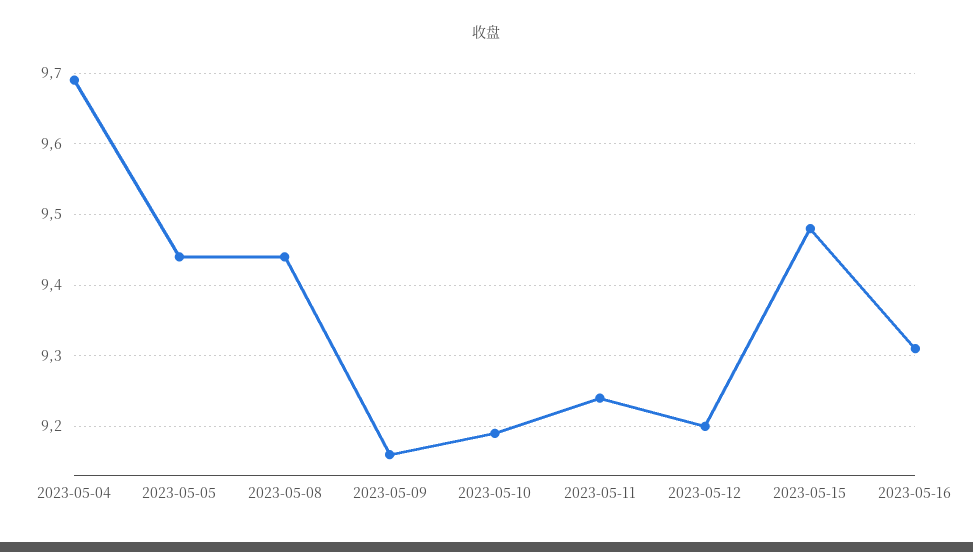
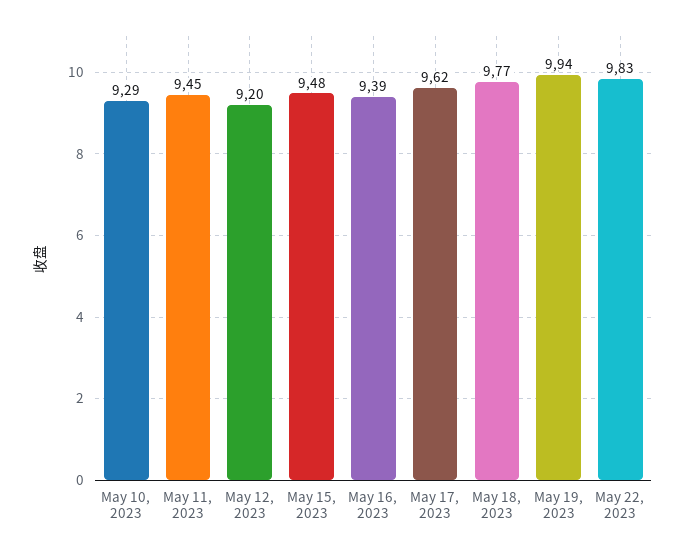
2023-05-04: 9.69 -> none
2023-05-05: 9.44 -> none
2023-05-08: 9.44 -> none
2023-05-09: 9.16 -> none
2023-05-10: 9.19 -> 9.29
2023-05-11: 9.24 -> 9.45
2023-05-16: 9.31 -> 9.39
May 17, 2023: none -> 9.62
May 18, 2023: none -> 9.77
May 19, 2023: none -> 9.94
May 22, 2023: none -> 9.83

